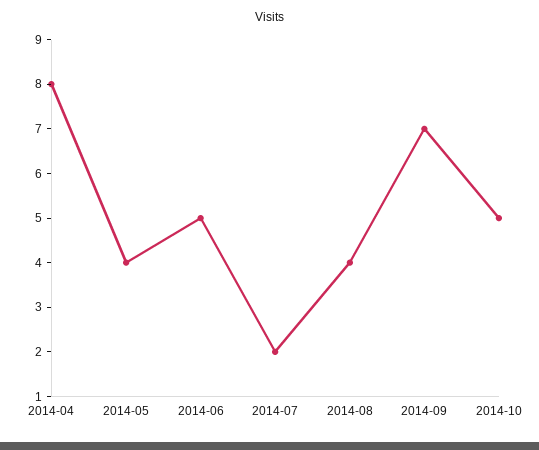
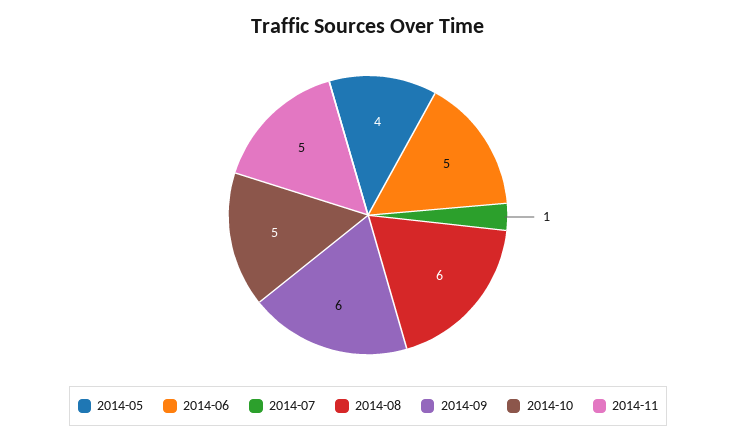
2014-04: 8 -> none
2014-07: 2 -> 1
2014-08: 4 -> 6
2014-09: 7 -> 6
2014-11: none -> 5

